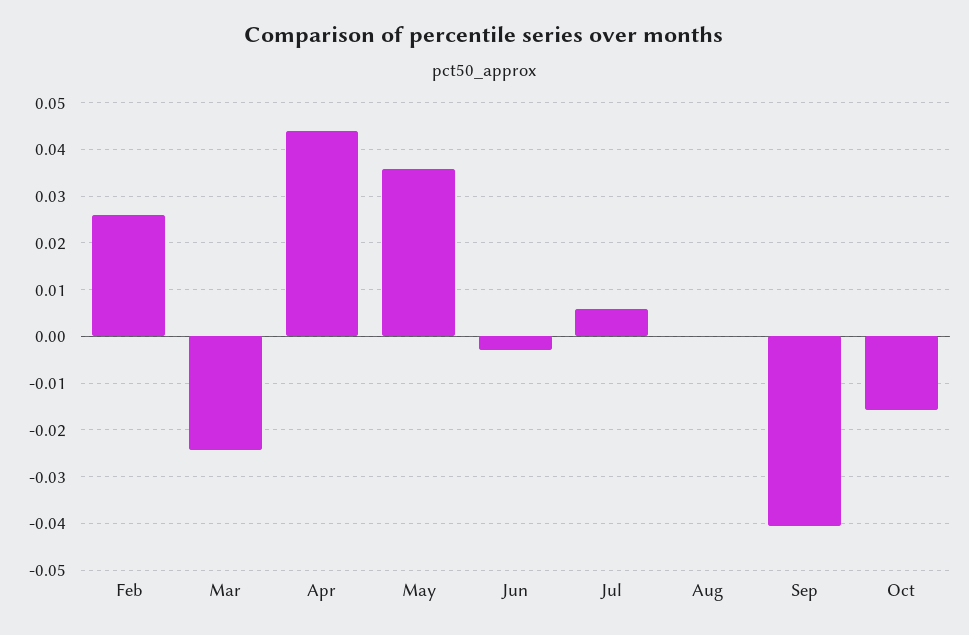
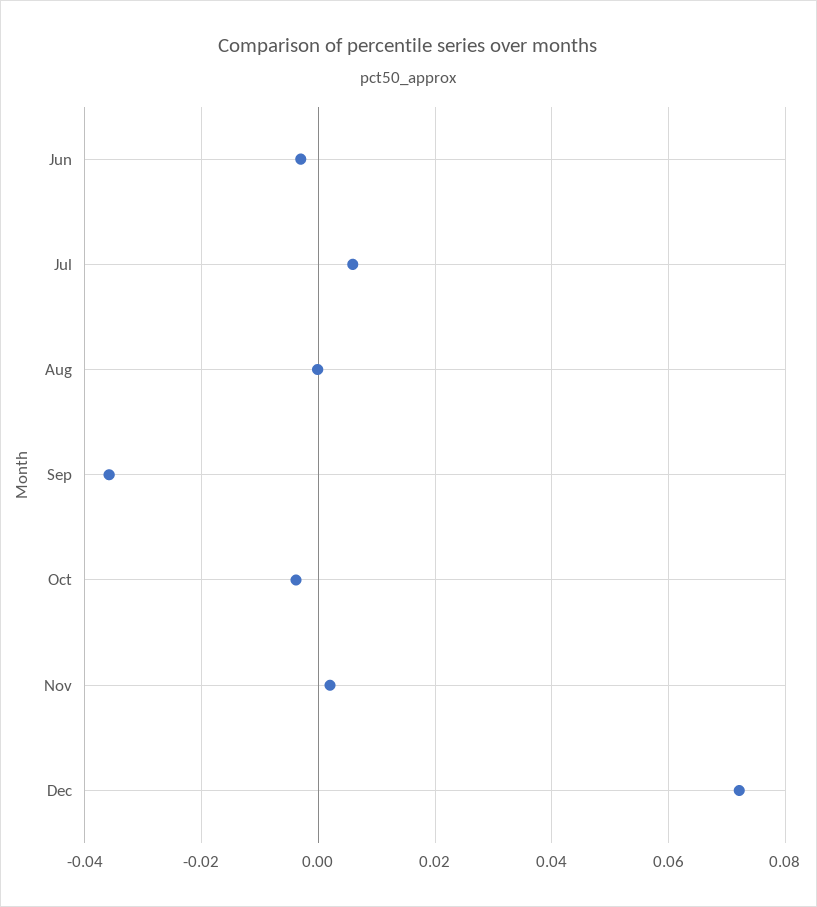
Feb: 0.026 -> none
Mar: -0.024 -> none
Apr: 0.044 -> none
May: 0.036 -> none
Sep: -0.04 -> -0.036
Oct: -0.016 -> -0.004
Nov: none -> 0.002
Dec: none -> 0.072

